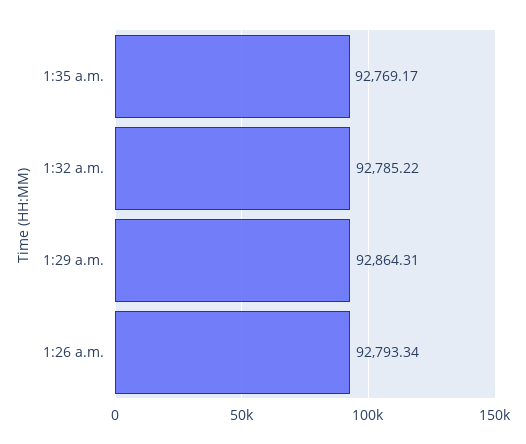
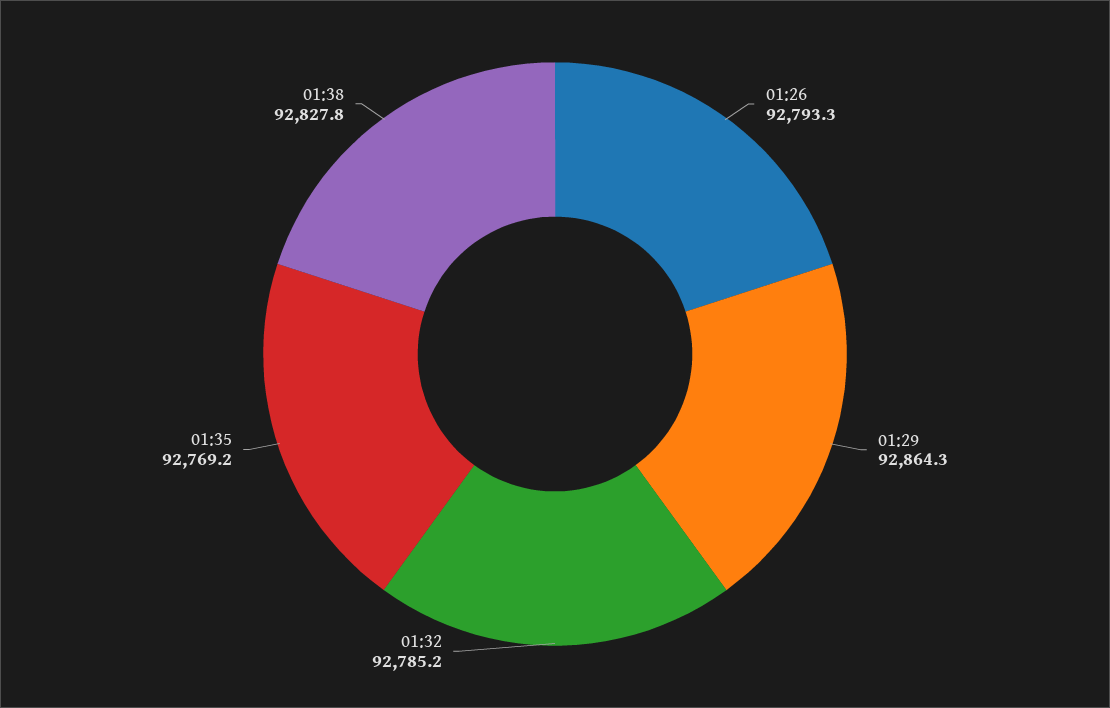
01:38: none -> 92827.8

